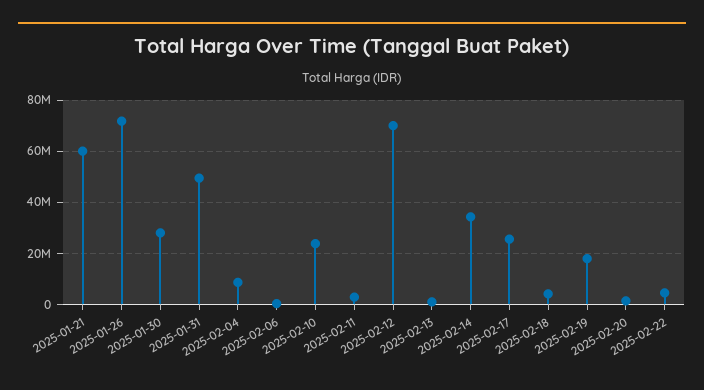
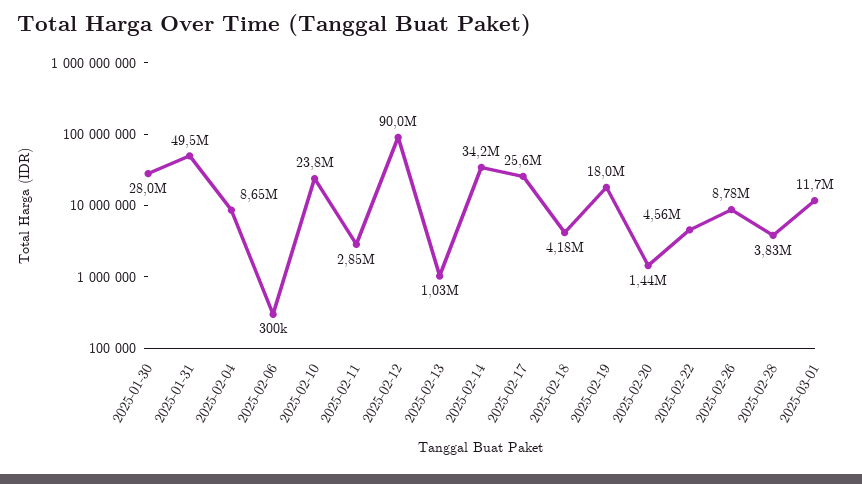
2025-01-21: 60000000 -> none
2025-01-26: 72500000 -> none
2025-02-12: 70000000 -> 90000000
2025-02-26: none -> 8780000
2025-02-28: none -> 3830000
2025-03-01: none -> 11700000

